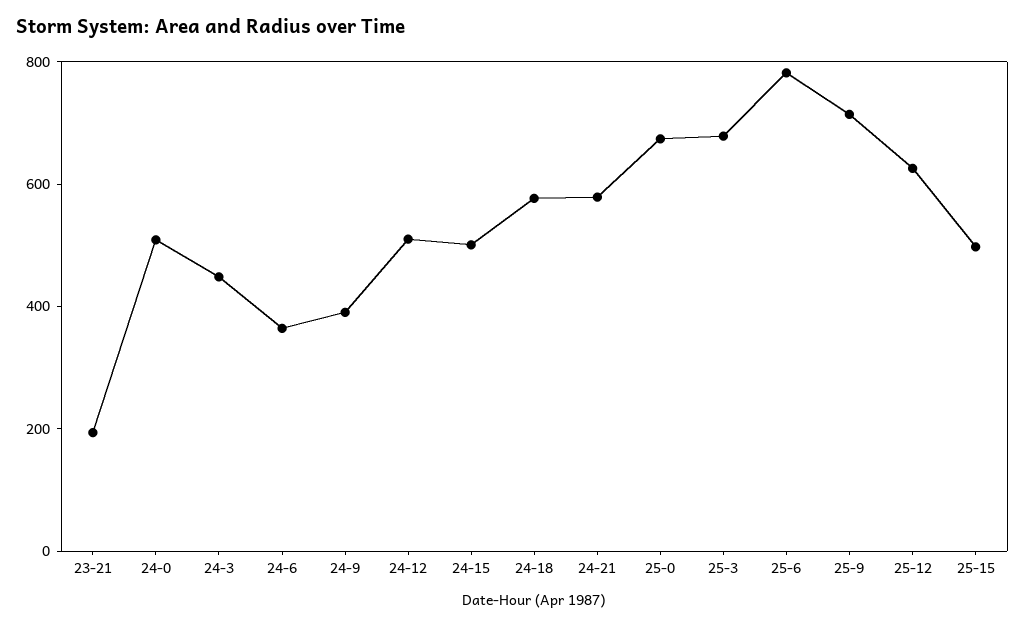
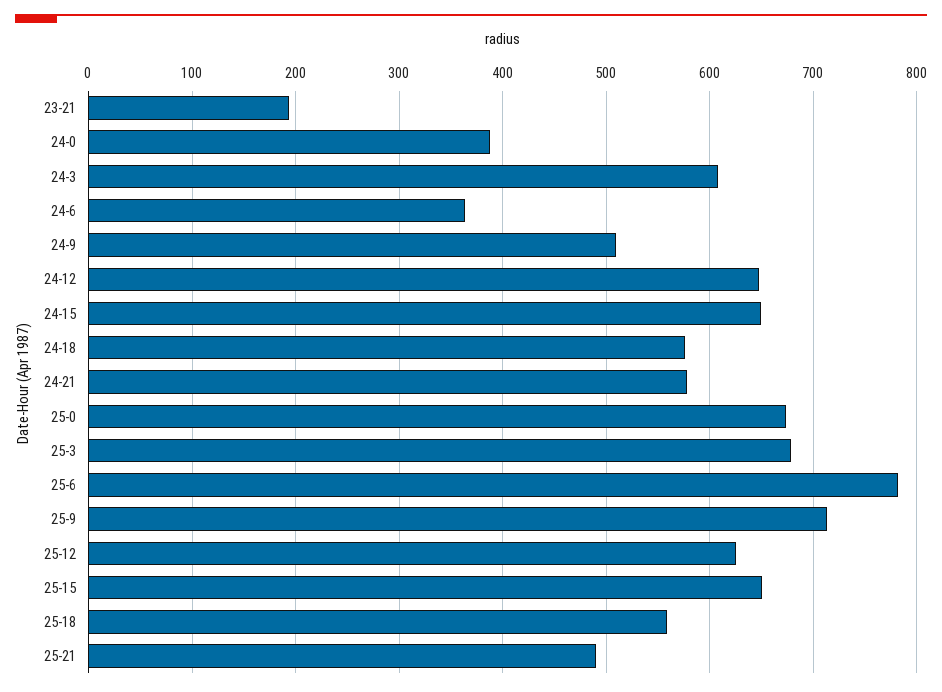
24-0: 500 -> 390
24-3: 450 -> 610
24-9: 400 -> 510
24-12: 500 -> 650
24-15: 500 -> 650
25-15: 500 -> 650
25-18: none -> 560
25-21: none -> 490

